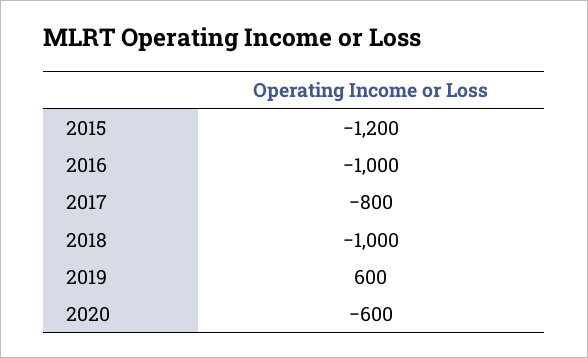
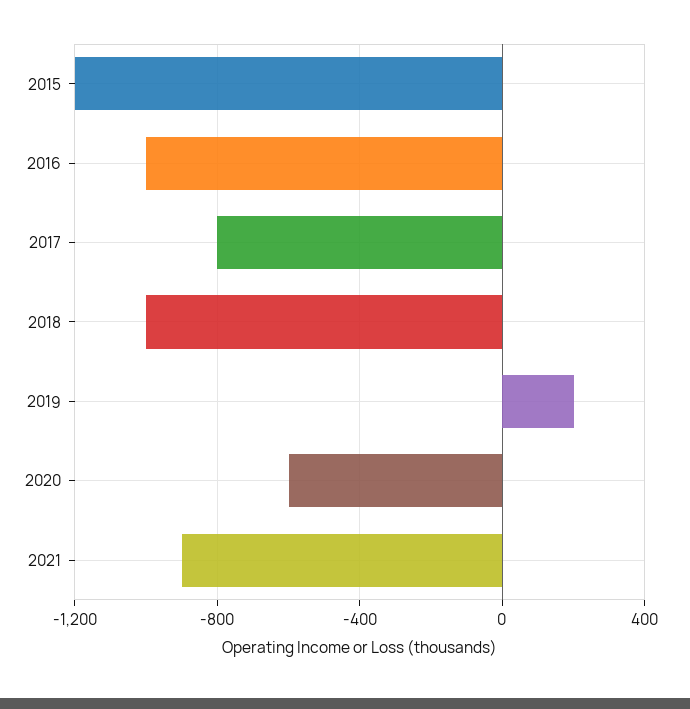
2019: 600 -> 200
2021: none -> -900

